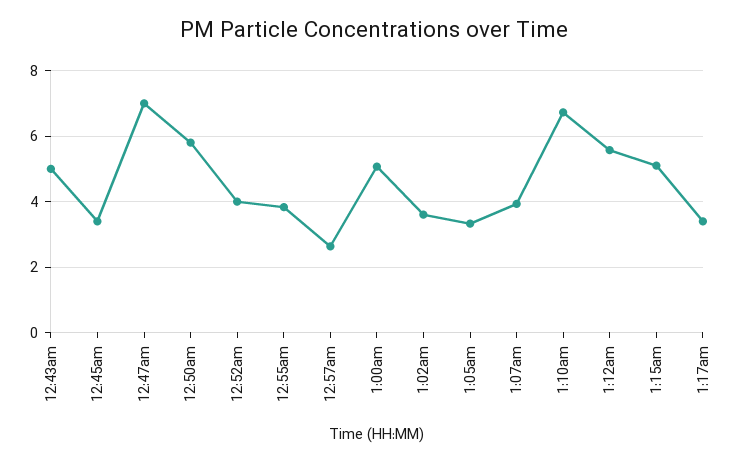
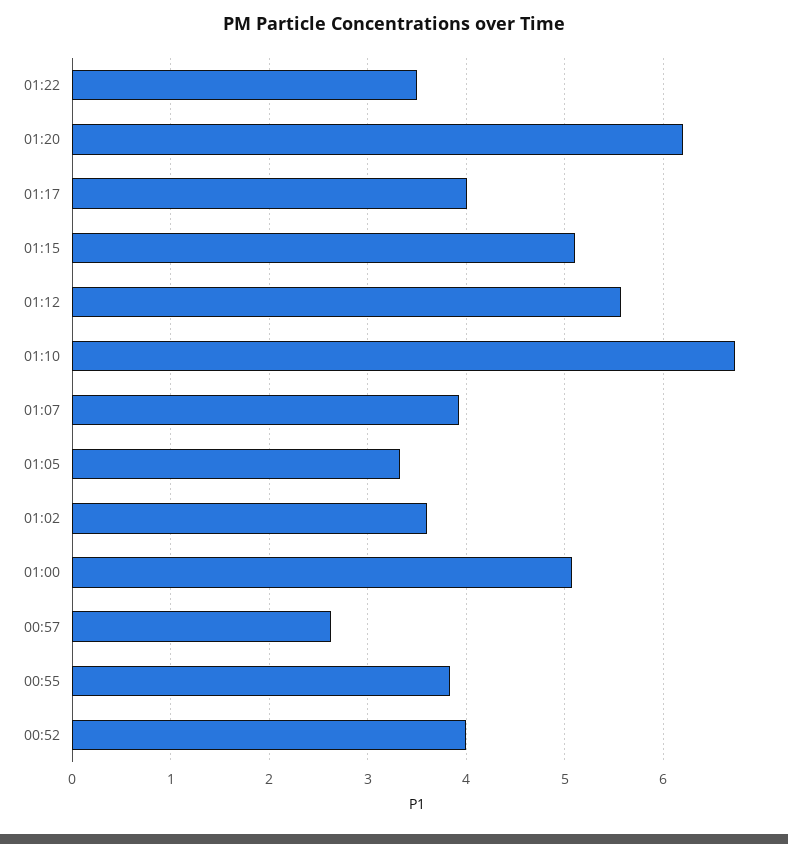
12:43am: 5 -> none
12:45am: 3.4 -> none
12:47am: 7 -> none
12:50am: 5.8 -> none
1:17am: 3.4 -> 4
01:22: none -> 3.5
01:20: none -> 6.2

